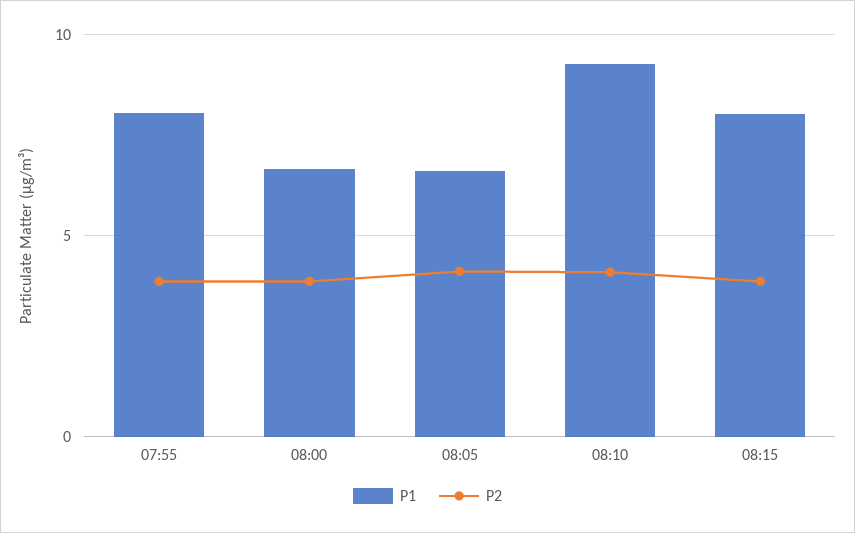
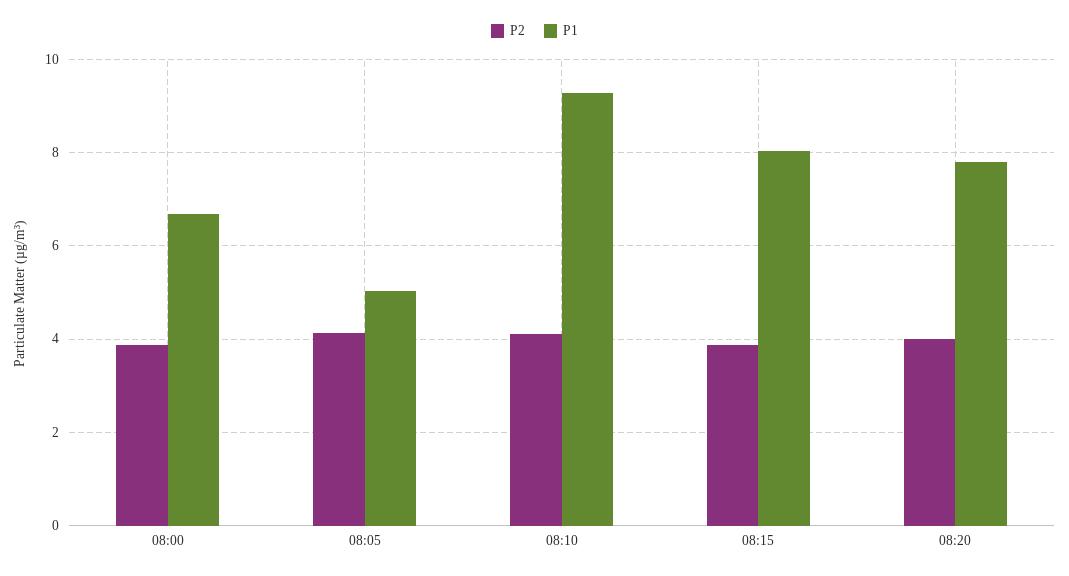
P1, 07:55: 8 -> none
P2, 07:55: 4 -> none
P1, 08:05: 6.5 -> 5
P2, 08:20: none -> 4
P1, 08:20: none -> 7.8

